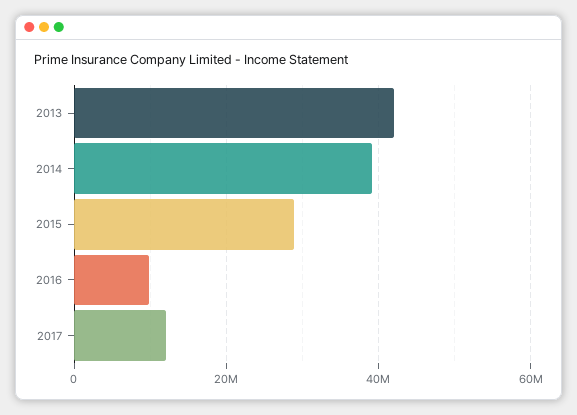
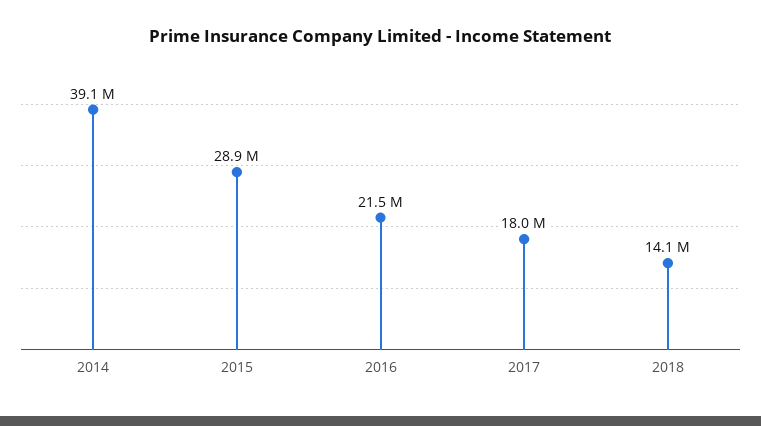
2013: 42000000 -> none
2016: 10000000 -> 21500000
2017: 12000000 -> 18000000
2018: none -> 14100000

